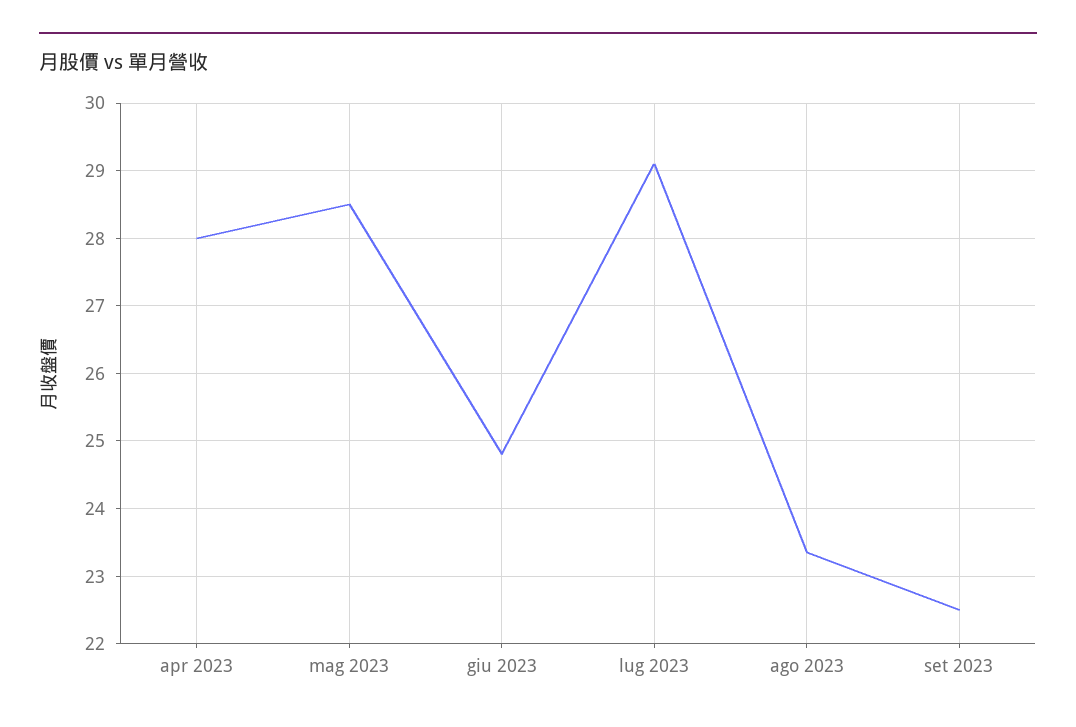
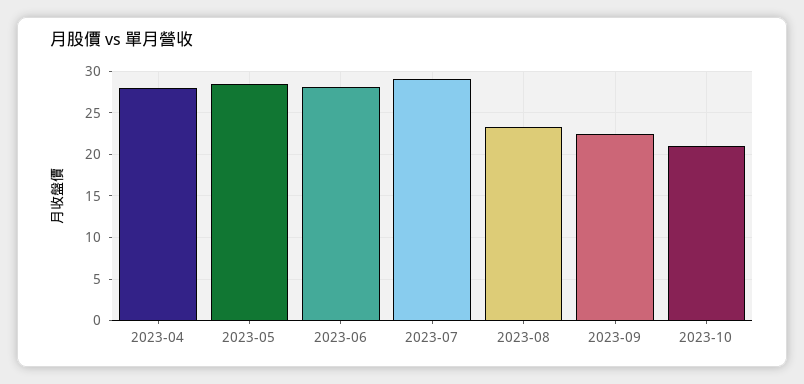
giu 2023: 24.8 -> 28
2023-10: none -> 21

